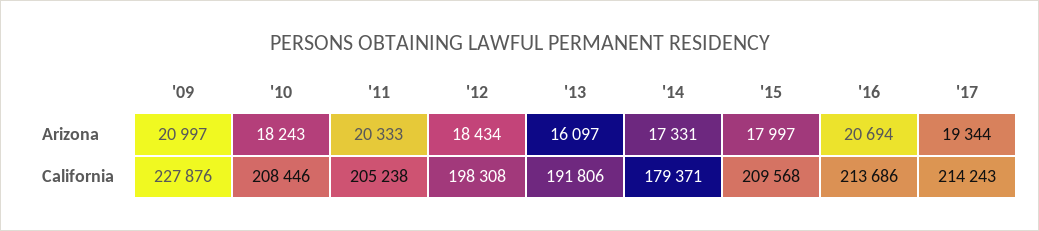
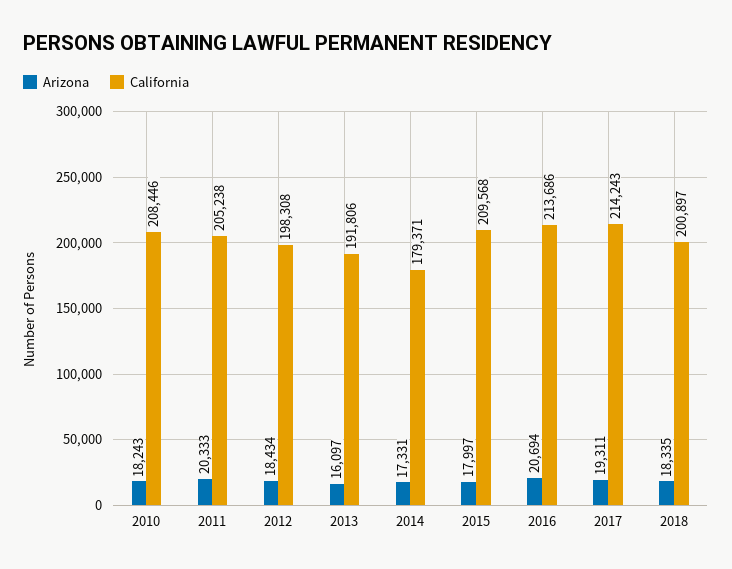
Arizona, '09: 20997 -> none
Arizona, '17: 19344 -> 19311
California, '09: 227876 -> none
Arizona, 2018: none -> 18335
California, 2018: none -> 200897

